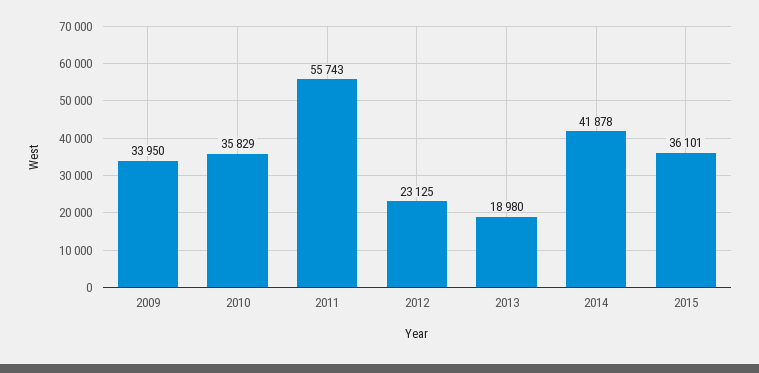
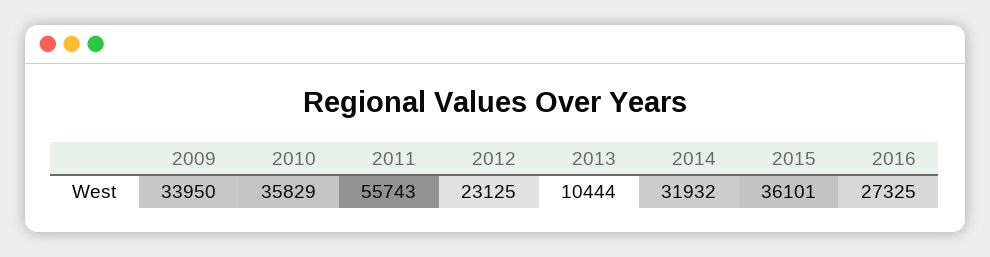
2013: 18980 -> 10444
2014: 41878 -> 31932
2016: none -> 27325

